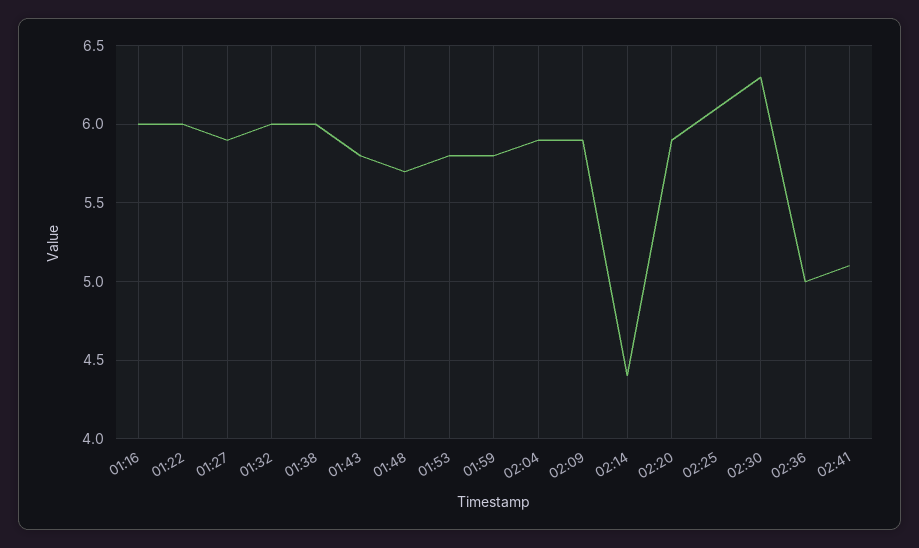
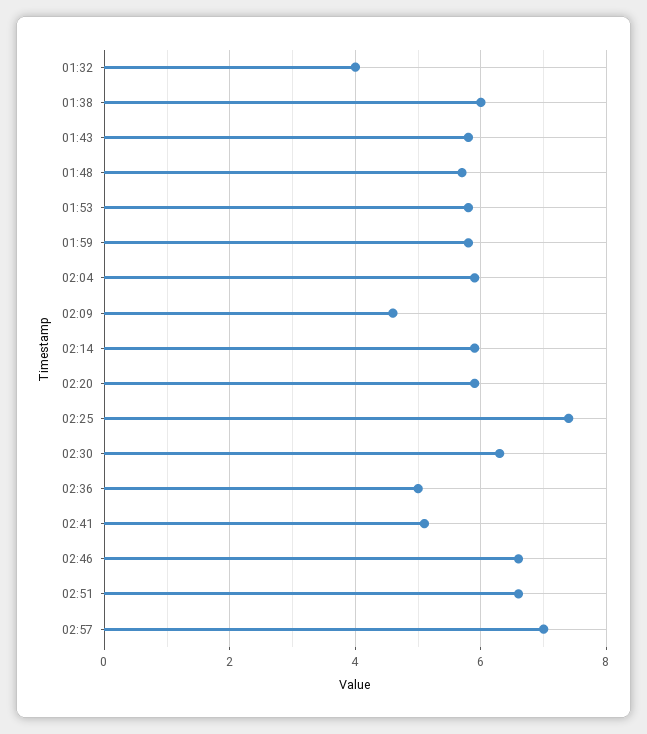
01:16: 6 -> none
01:22: 6 -> none
01:27: 5.9 -> none
01:32: 6 -> 4
02:09: 5.9 -> 4.5
02:14: 4.4 -> 6
02:25: 6.1 -> 7.5
02:46: none -> 6.5
02:51: none -> 6.5
02:57: none -> 7

